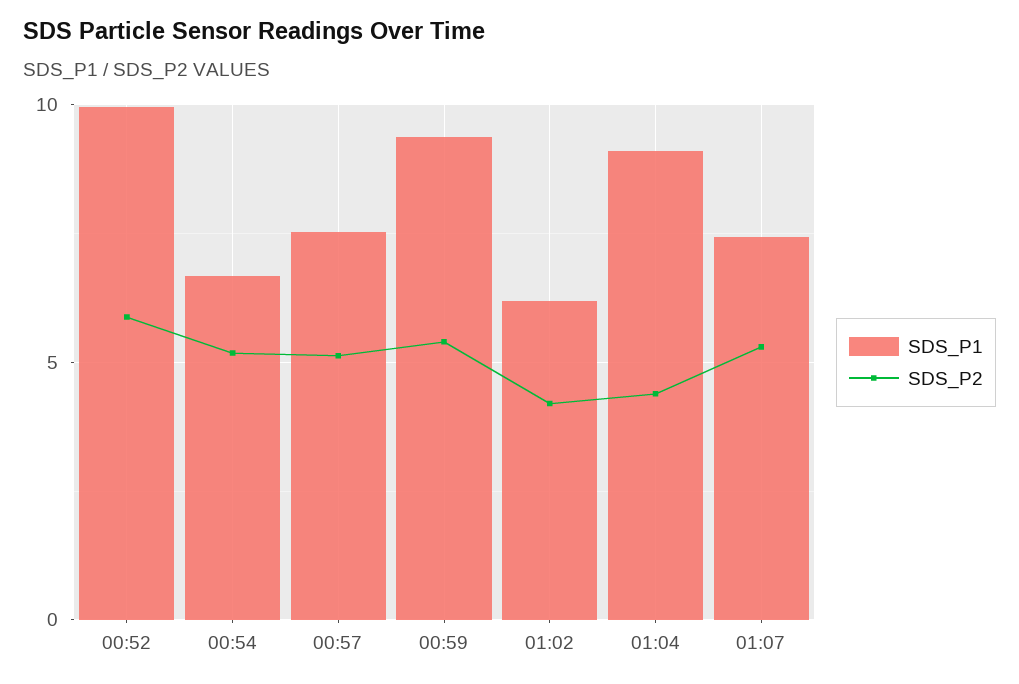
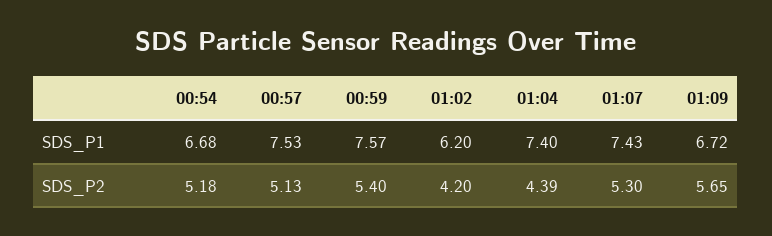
SDS_P1, 00:52: 10 -> none
SDS_P2, 00:52: 6 -> none
SDS_P1, 00:59: 9.5 -> 7.57
SDS_P1, 01:04: 9 -> 7.4
SDS_P1, 01:09: none -> 6.72
SDS_P2, 01:09: none -> 5.65

